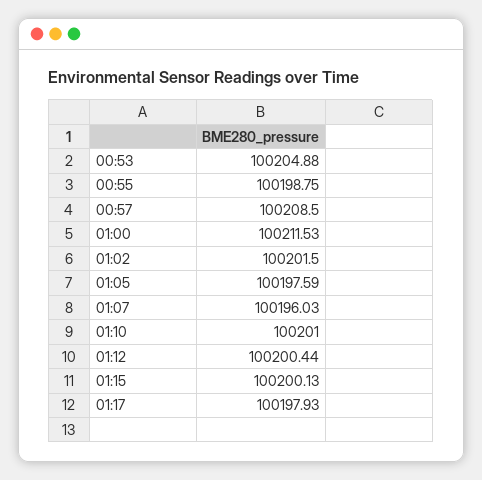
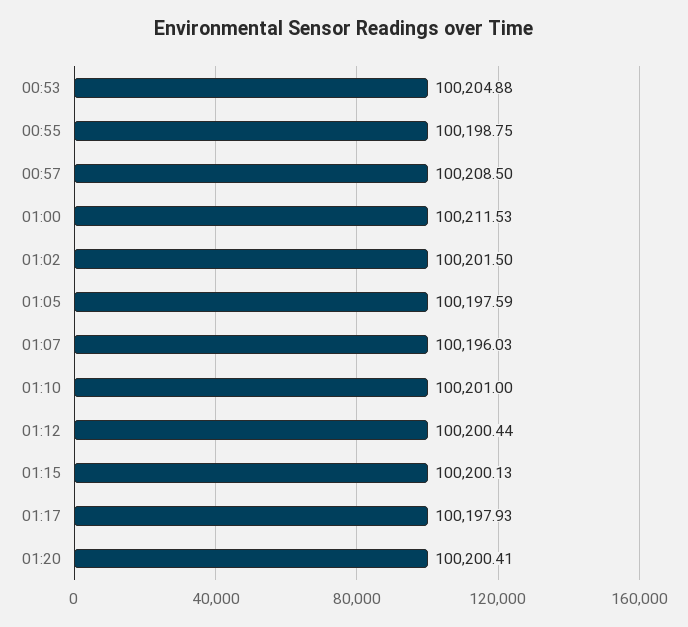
01:20: none -> 100200.41

